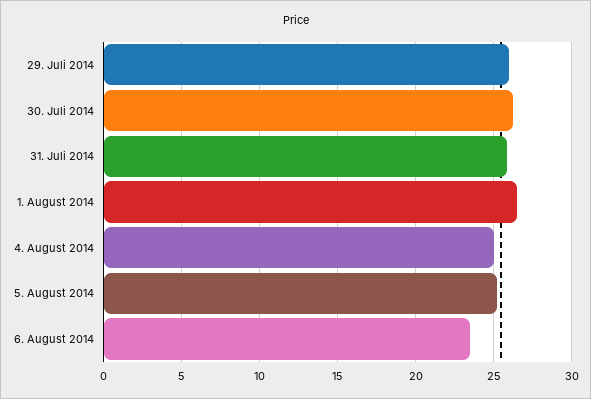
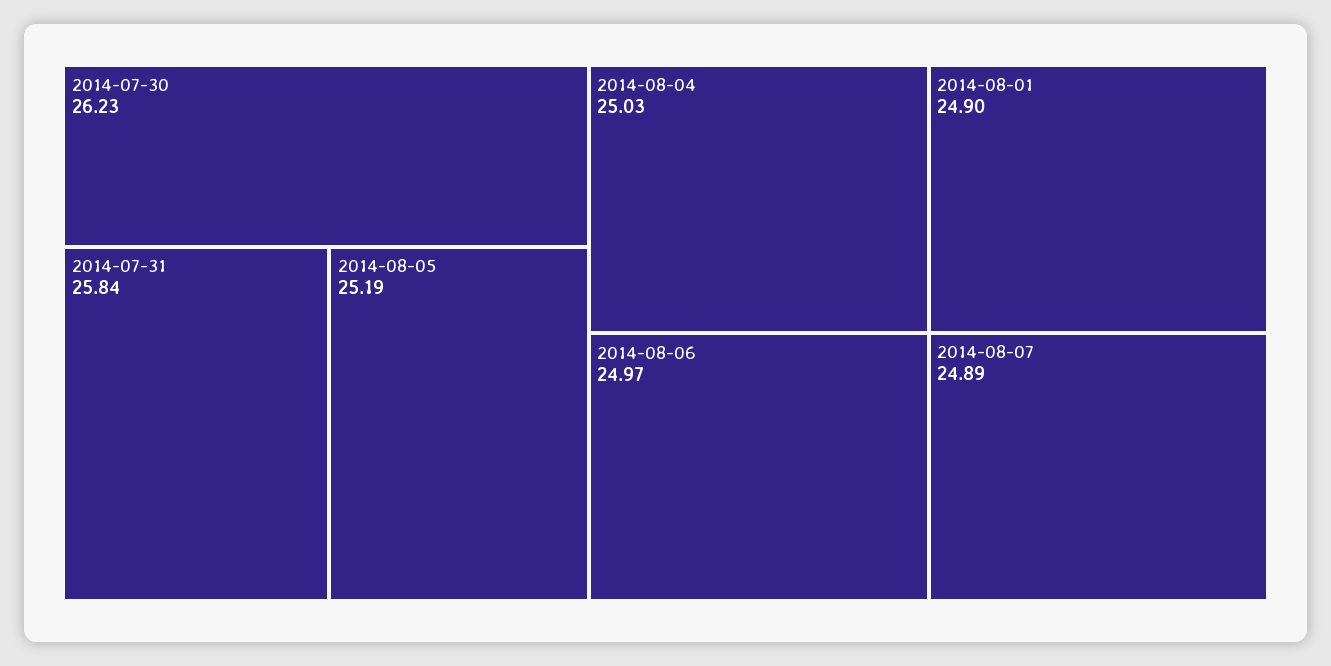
29. Juli 2014: 26 -> none
1. August 2014: 26.5 -> 24.9
6. August 2014: 23.5 -> 24.97
2014-08-07: none -> 24.89

